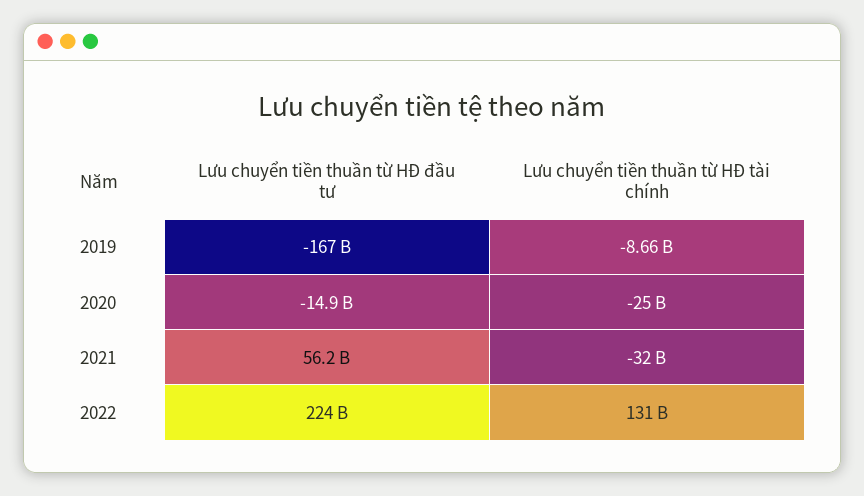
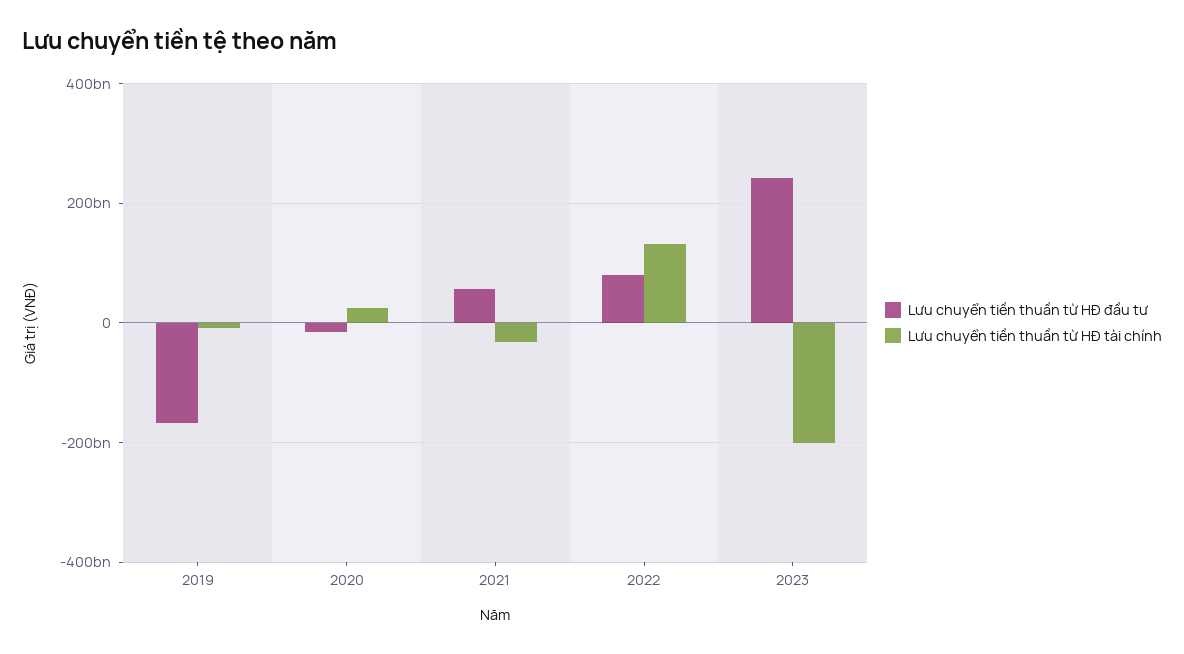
Lưu chuyển tiền thuần từ HĐ tài chính, 2020: -25000000000 -> 20000000000
Lưu chuyển tiền thuần từ HĐ đầu tư, 2022: 224000000000 -> 80000000000
Lưu chuyển tiền thuần từ HĐ đầu tư, 2023: none -> 240000000000
Lưu chuyển tiền thuần từ HĐ tài chính, 2023: none -> -200000000000

